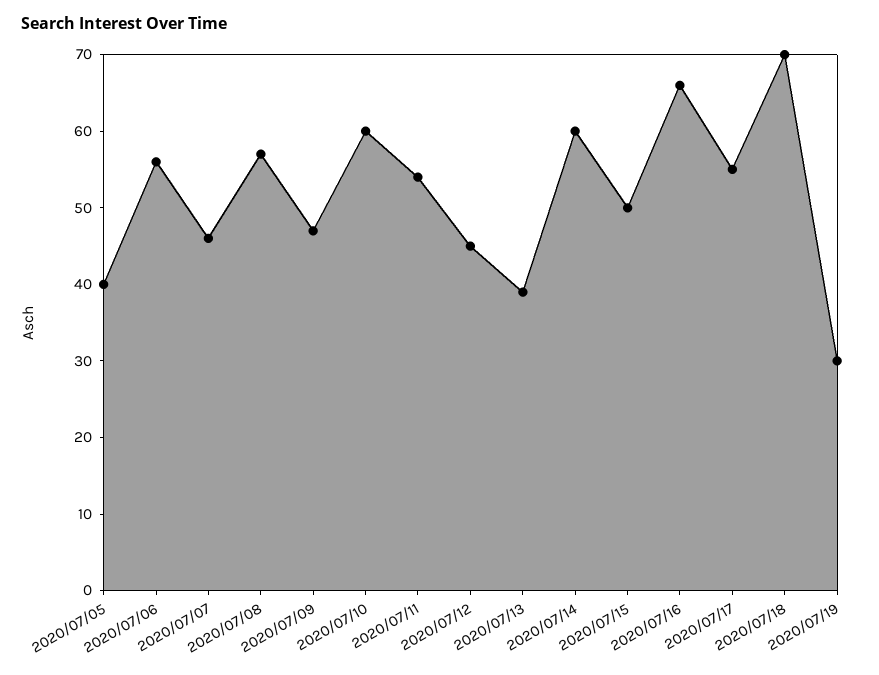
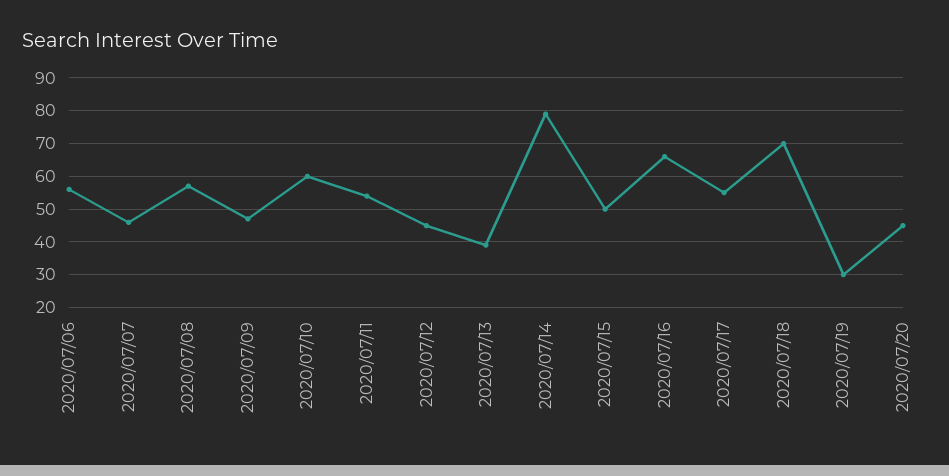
2020/07/05: 40 -> none
2020/07/14: 60 -> 80
2020/07/20: none -> 45

